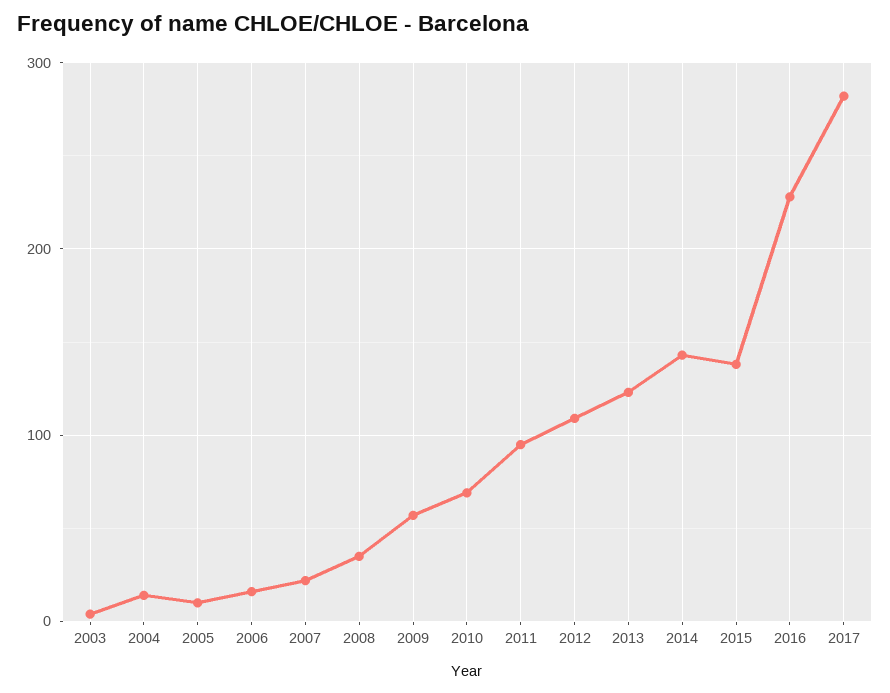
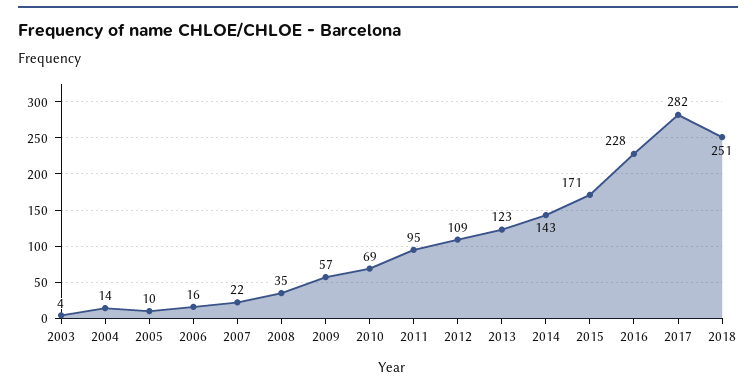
2015: 140 -> 171
2018: none -> 251

